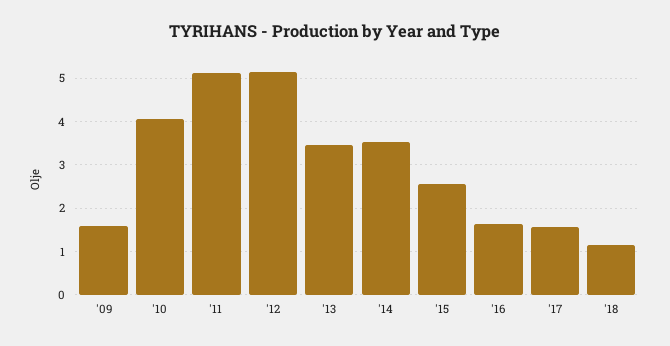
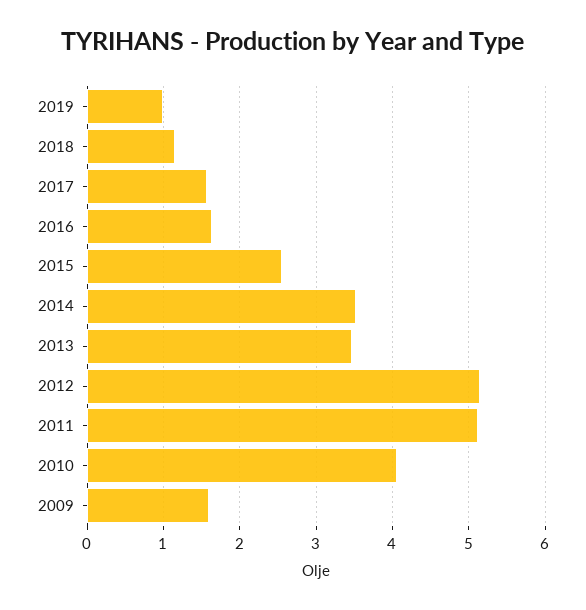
2019: none -> 1

